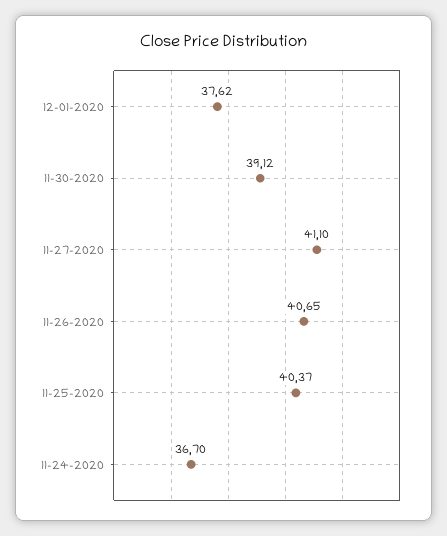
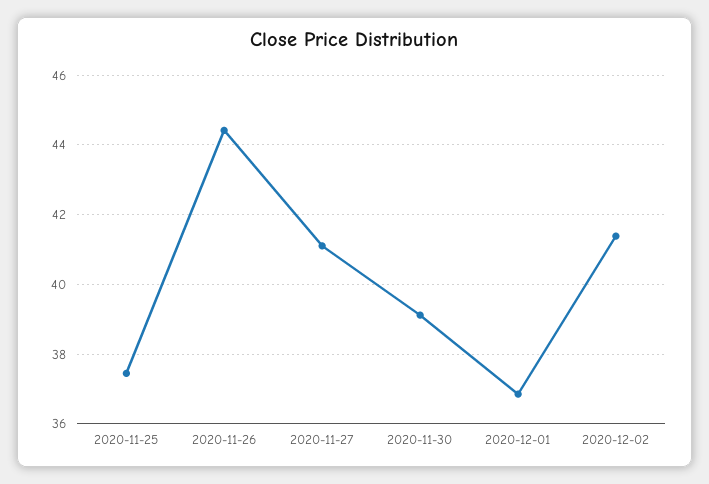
12-01-2020: 37.62 -> 36.8
11-26-2020: 40.65 -> 44.4
11-25-2020: 40.37 -> 37.4
11-24-2020: 36.7 -> none
2020-12-02: none -> 41.4

